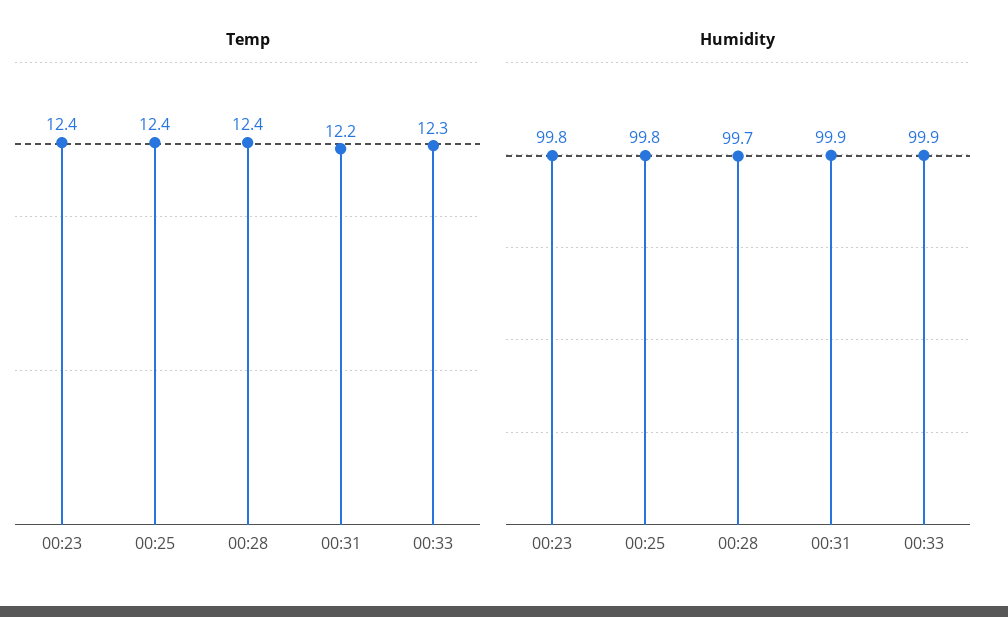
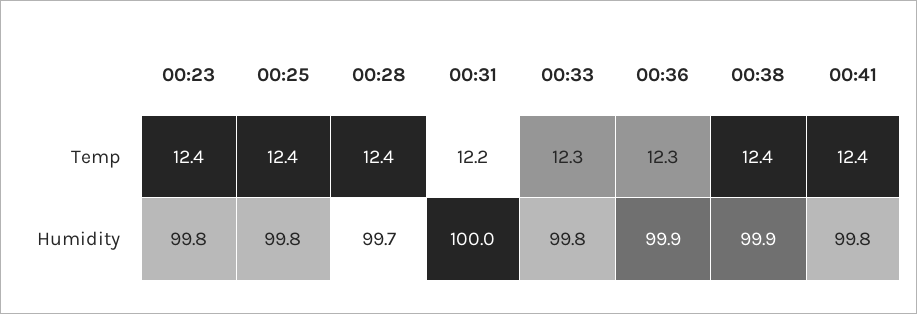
Humidity, 00:31: 99.9 -> 100
Humidity, 00:33: 99.9 -> 99.8
Temp, 00:36: none -> 12.3
Temp, 00:38: none -> 12.4
Temp, 00:41: none -> 12.4
Humidity, 00:36: none -> 99.9
Humidity, 00:38: none -> 99.9
Humidity, 00:41: none -> 99.8

